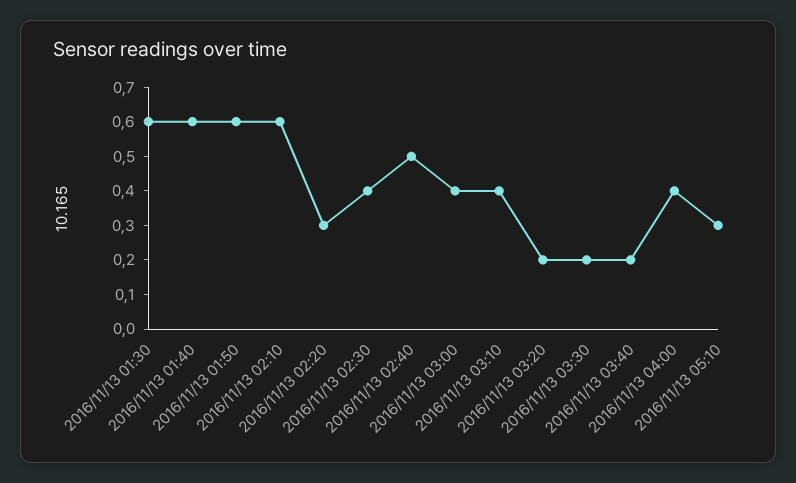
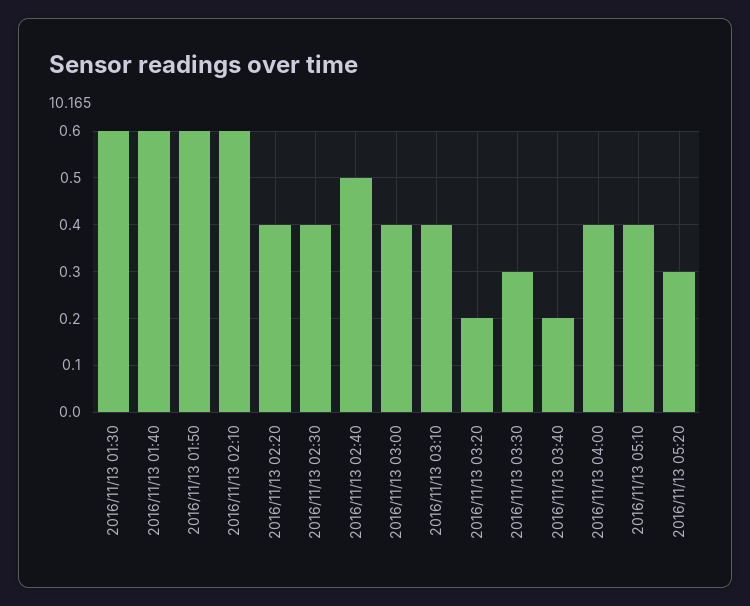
2016/11/13 02:20: 0.3 -> 0.4
2016/11/13 03:30: 0.2 -> 0.3
2016/11/13 05:10: 0.3 -> 0.4
2016/11/13 05:20: none -> 0.3

